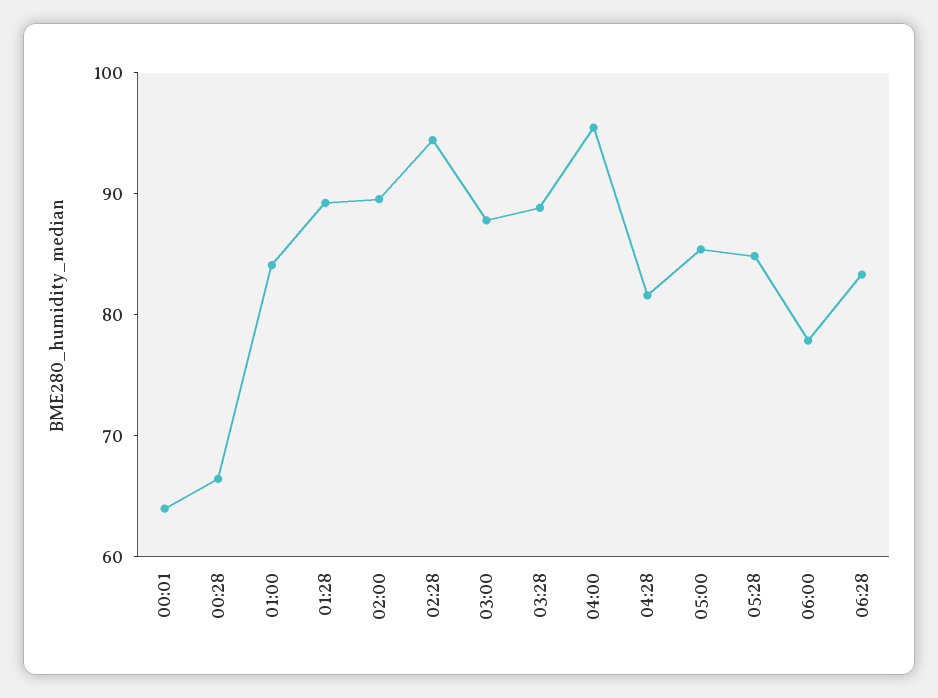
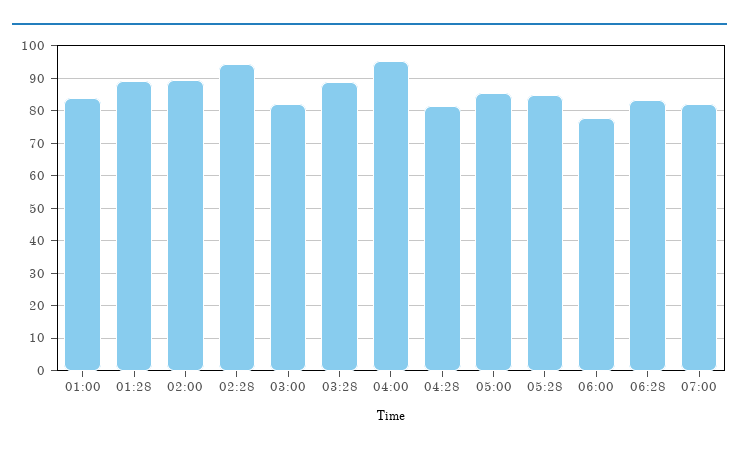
00:01: 64 -> none
00:28: 66 -> none
03:00: 88 -> 82
07:00: none -> 82

